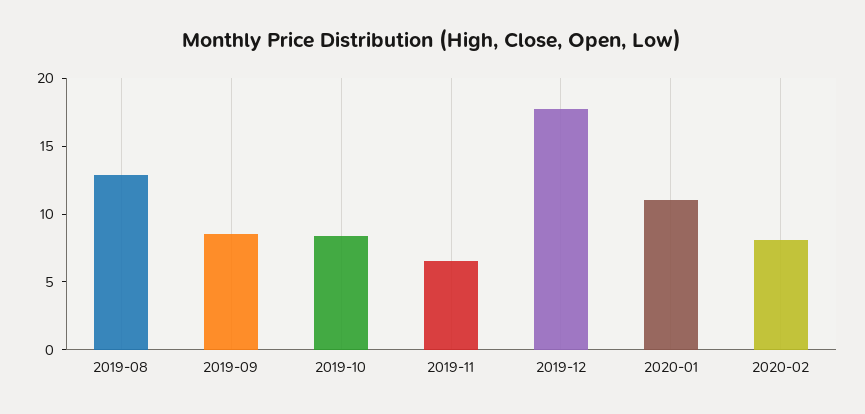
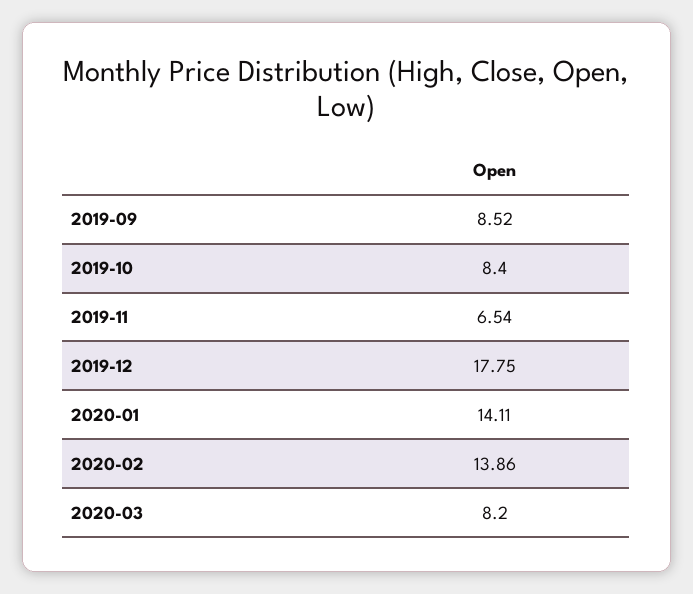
2019-08: 13 -> none
2020-01: 11 -> 14.11
2020-02: 8 -> 13.86
2020-03: none -> 8.2

